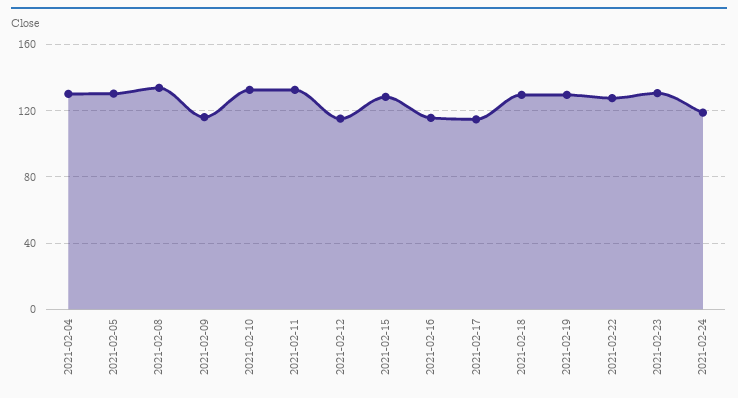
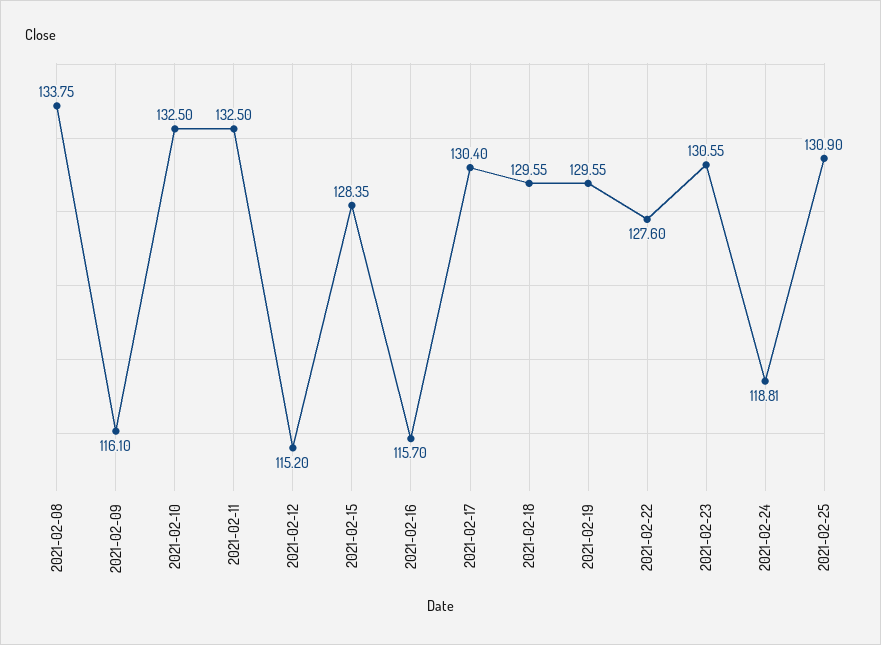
2021-02-04: 130 -> none
2021-02-05: 130 -> none
2021-02-17: 115 -> 130.4
2021-02-25: none -> 130.9

